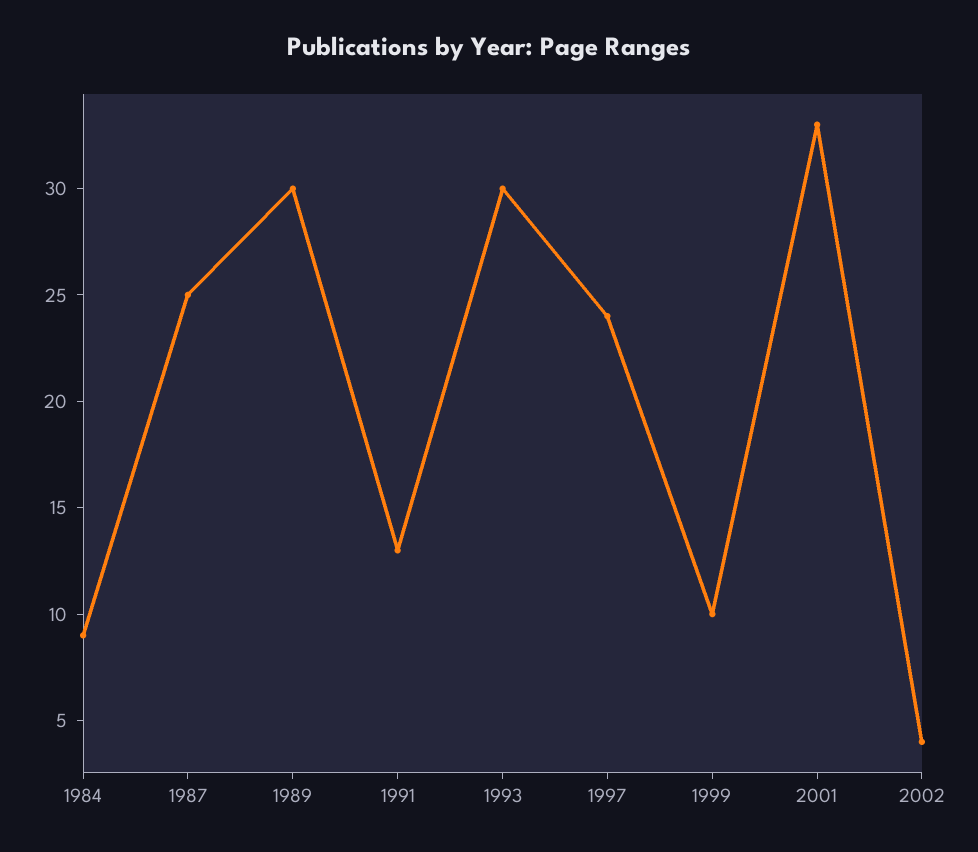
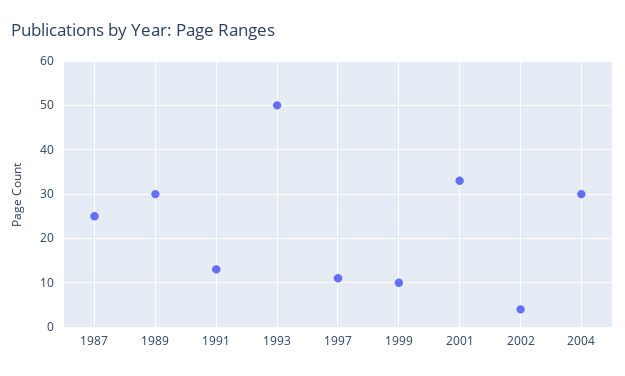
1984: 9 -> none
1993: 30 -> 50
1997: 24 -> 10
2004: none -> 30

